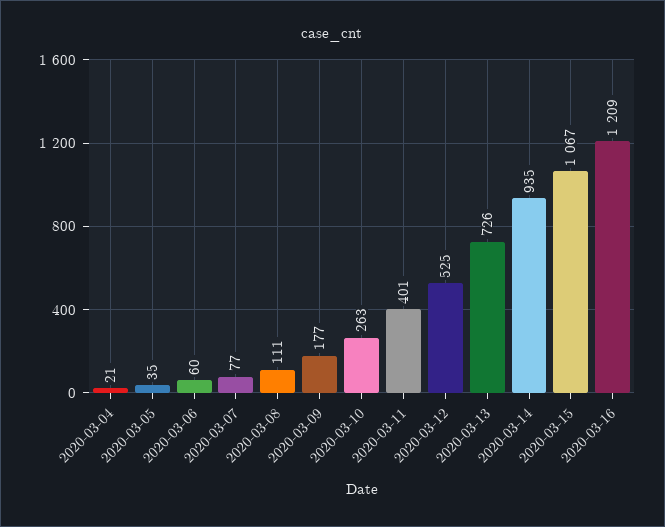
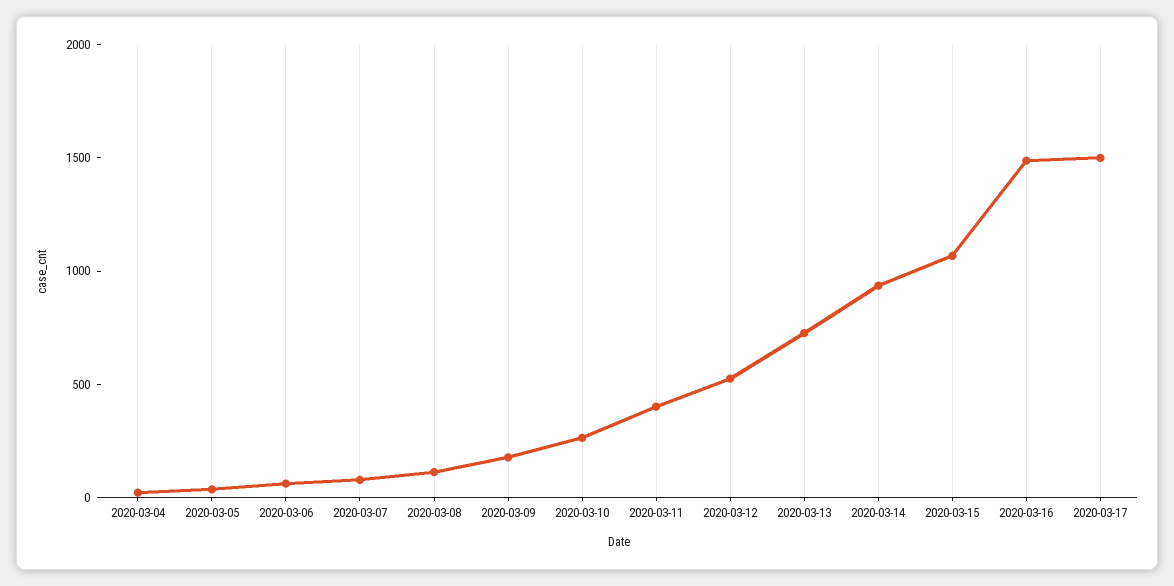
2020-03-16: 1209 -> 1500
2020-03-17: none -> 1500

